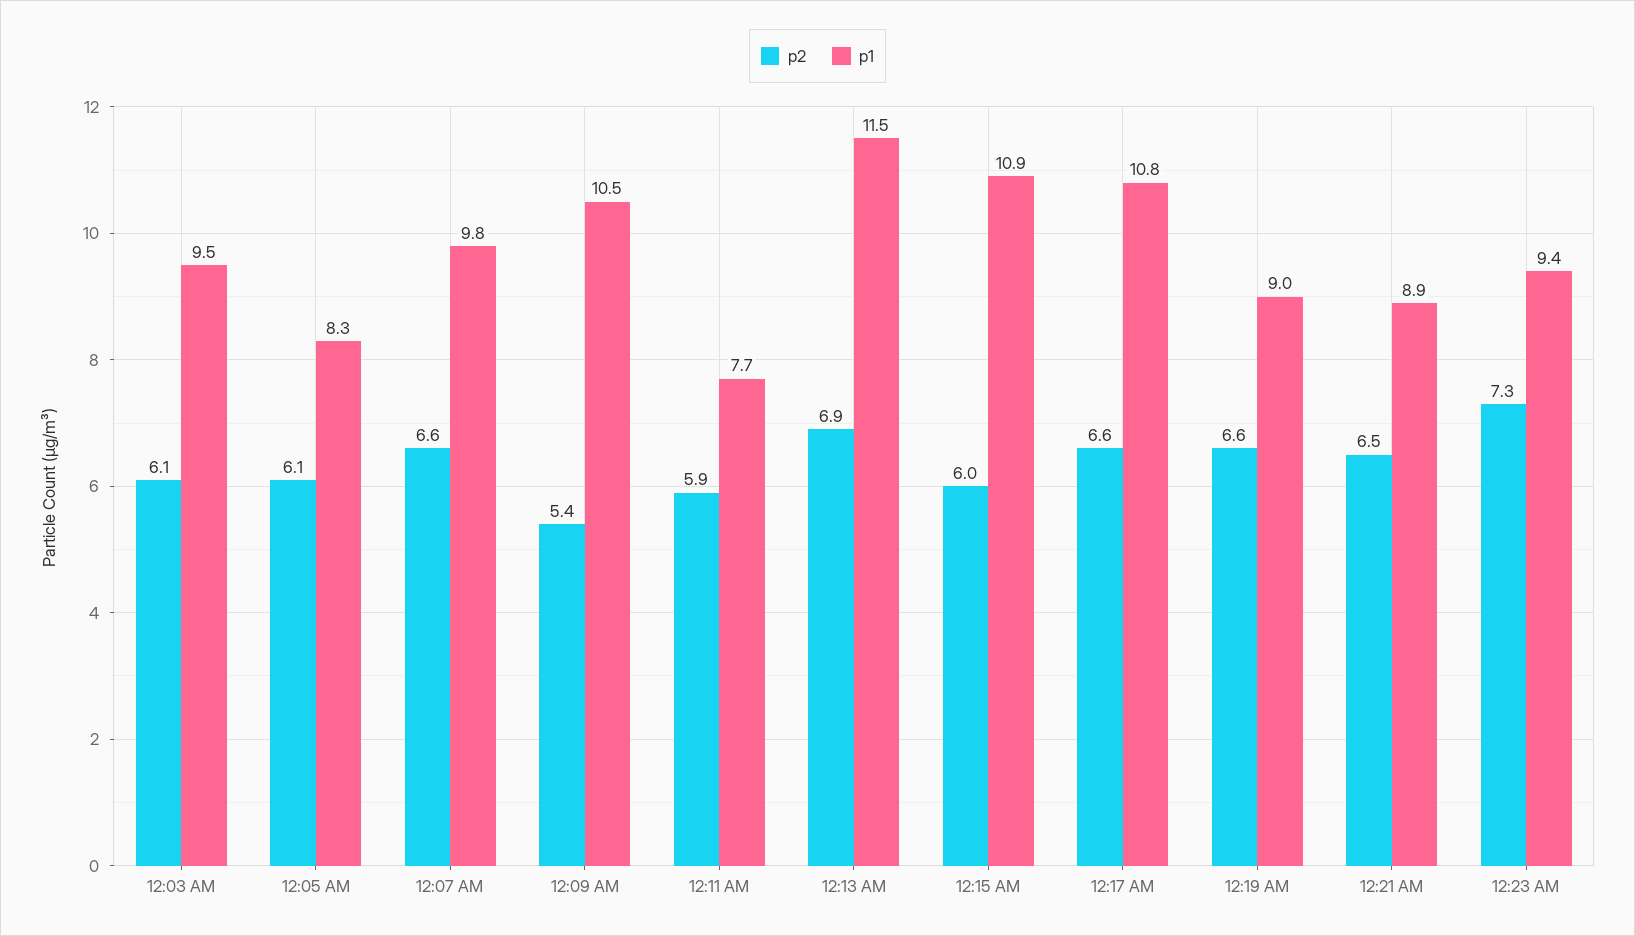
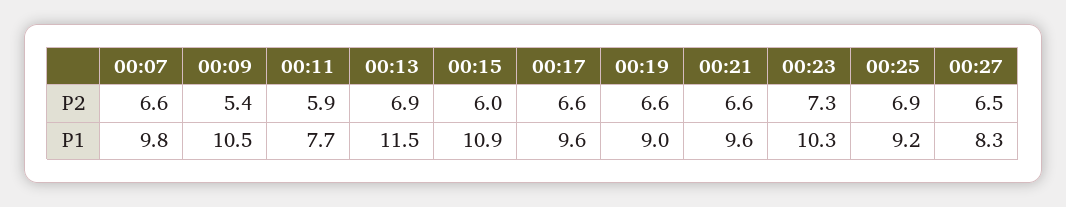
p2, 12:03 AM: 6.1 -> none
p1, 12:03 AM: 9.5 -> none
p2, 12:05 AM: 6.1 -> none
p1, 12:05 AM: 8.3 -> none
p1, 12:17 AM: 10.8 -> 9.6
p2, 12:21 AM: 6.5 -> 6.6
p1, 12:21 AM: 8.9 -> 9.6
p1, 12:23 AM: 9.4 -> 10.3
p2, 00:25: none -> 6.9
p2, 00:27: none -> 6.5
p1, 00:25: none -> 9.2
p1, 00:27: none -> 8.3

